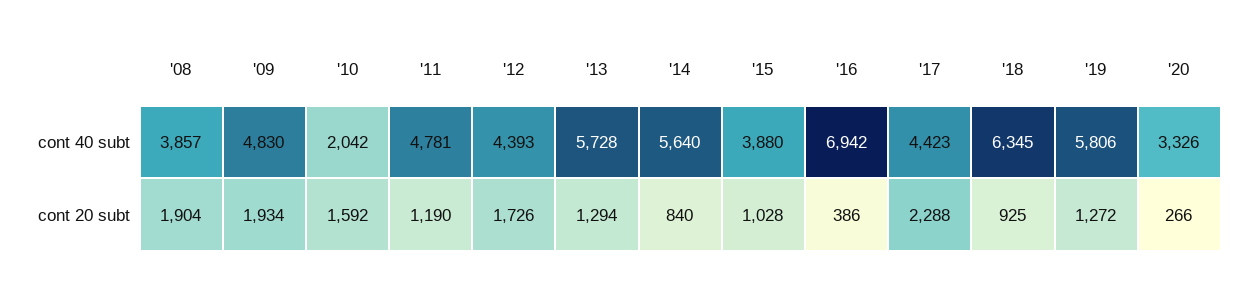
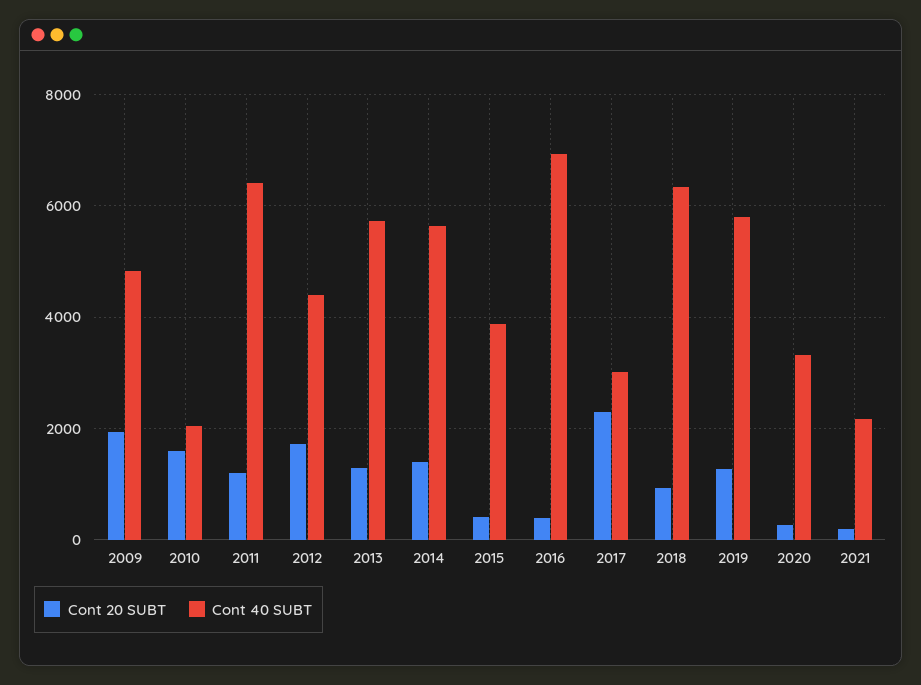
cont 40 subt, '08: 3857 -> none
cont 40 subt, '11: 4781 -> 6400
cont 40 subt, '17: 4423 -> 3000
cont 20 subt, '08: 1904 -> none
cont 20 subt, '14: 840 -> 1400
cont 20 subt, '15: 1028 -> 400
cont 20 subt, 2021: none -> 200
cont 40 subt, 2021: none -> 2200

